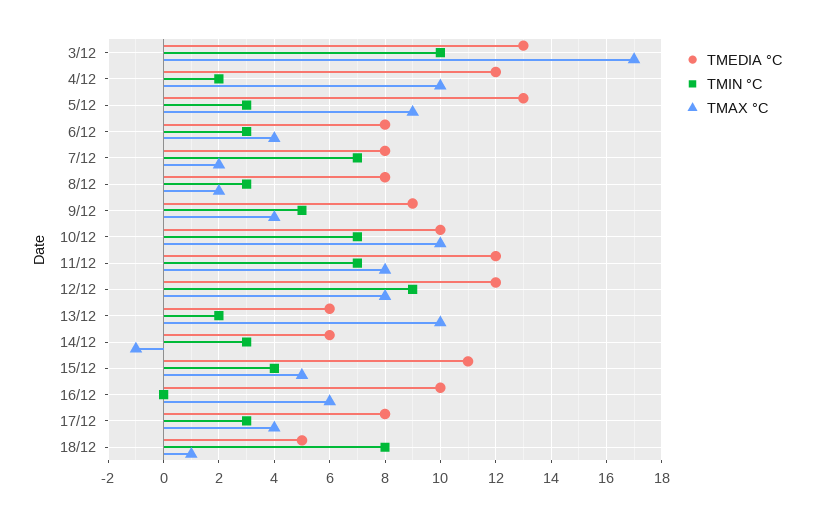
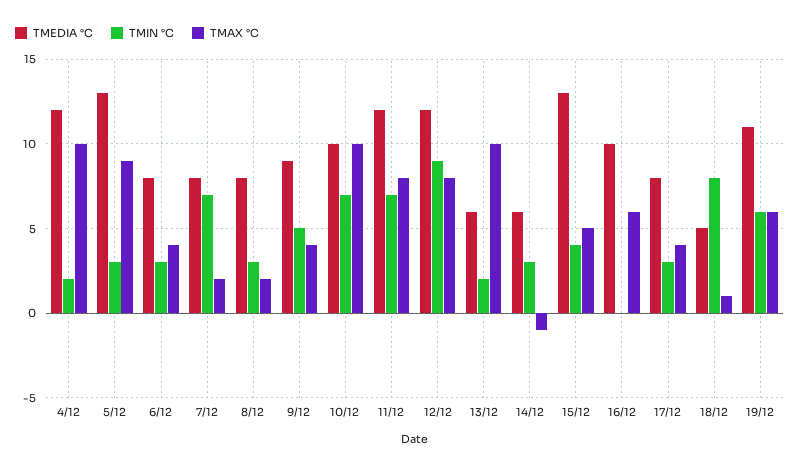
TMEDIA °C, 3/12: 13 -> none
TMIN °C, 3/12: 10 -> none
TMAX °C, 3/12: 17 -> none
TMEDIA °C, 15/12: 11 -> 13
TMEDIA °C, 19/12: none -> 11
TMIN °C, 19/12: none -> 6
TMAX °C, 19/12: none -> 6

